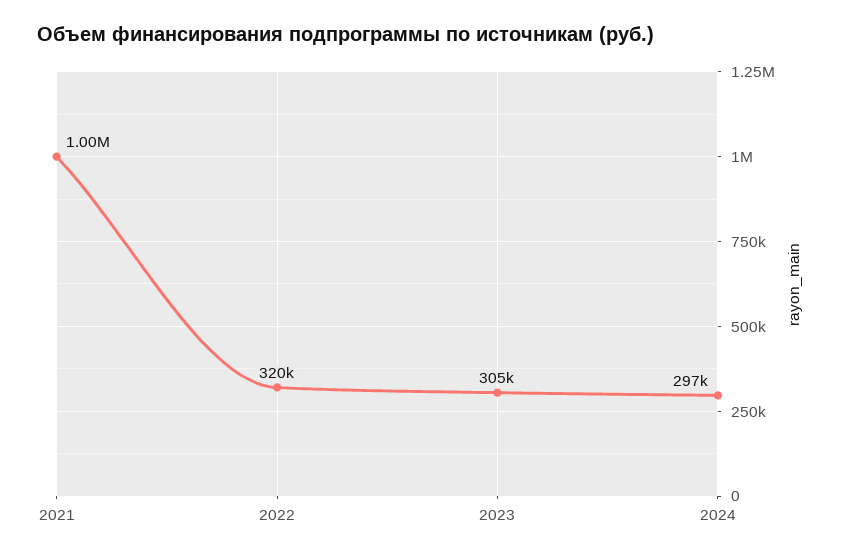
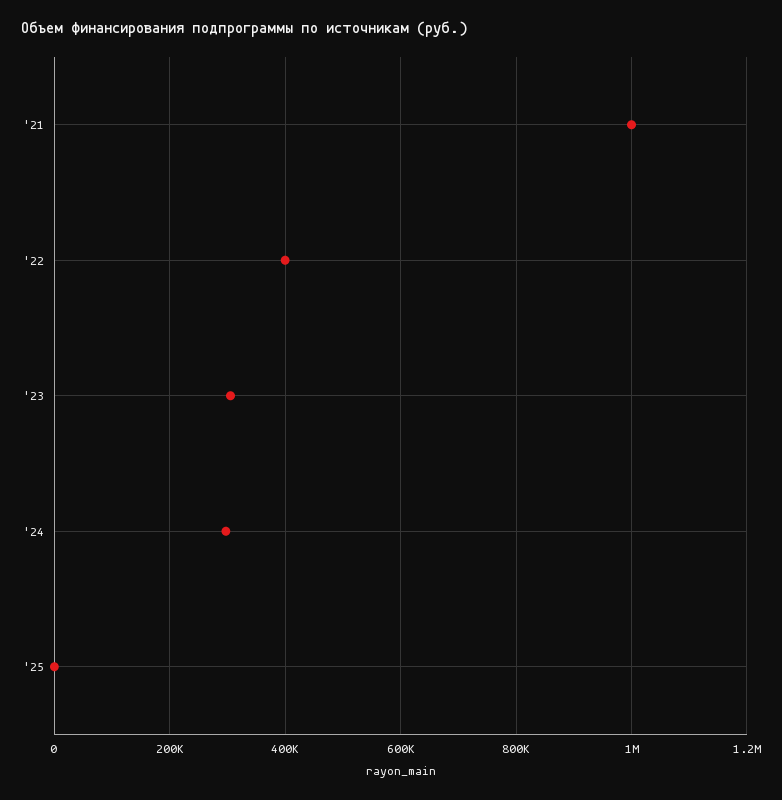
2022: 320000 -> 400000
'25: none -> 0

